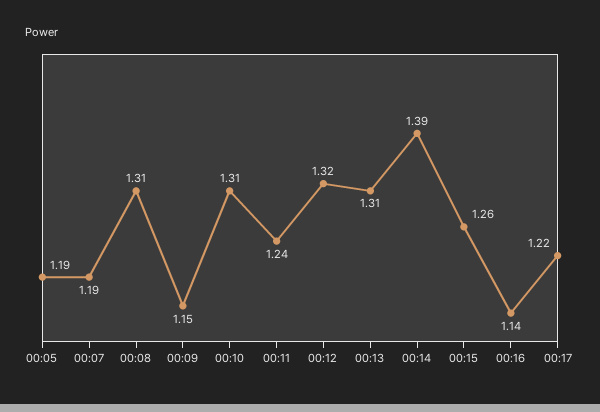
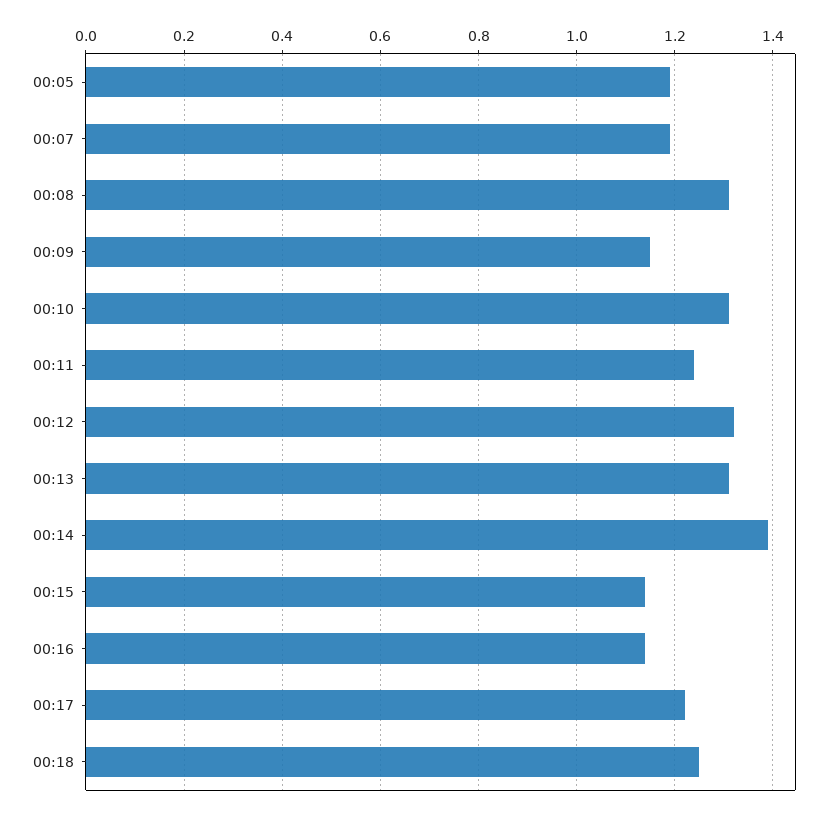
00:15: 1.26 -> 1.15
00:18: none -> 1.25

